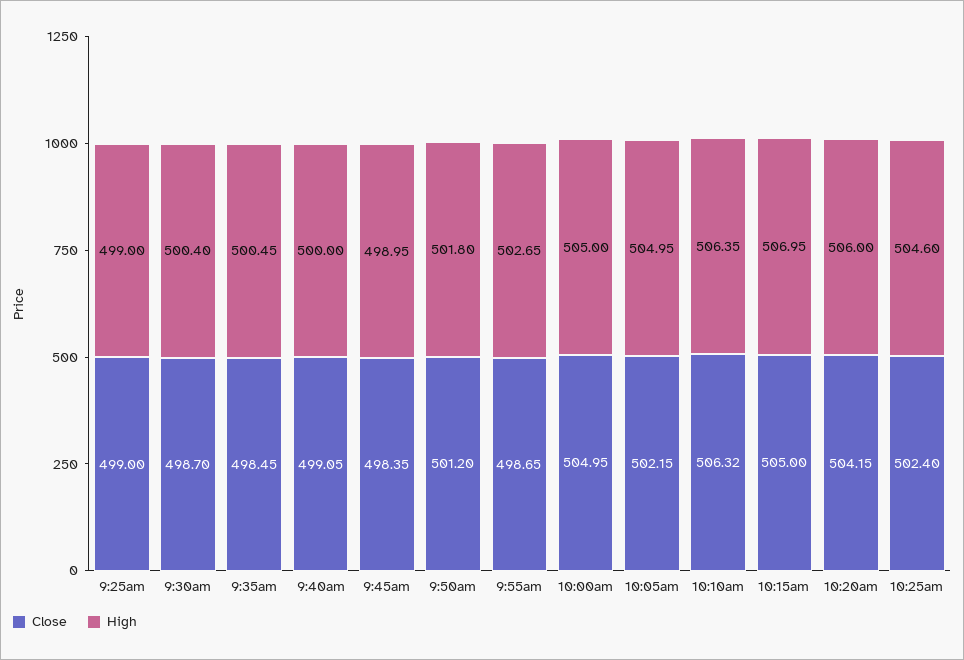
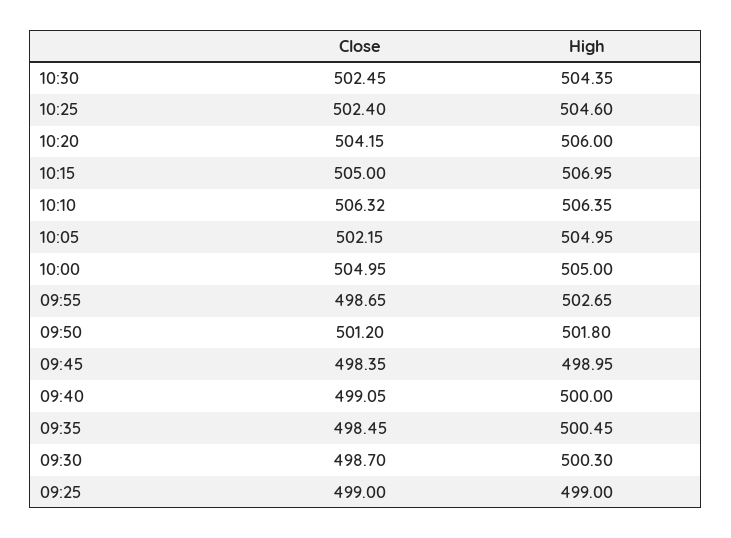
High, 9:30am: 500.4 -> 500.3
Close, 10:30: none -> 502.45
High, 10:30: none -> 504.35

